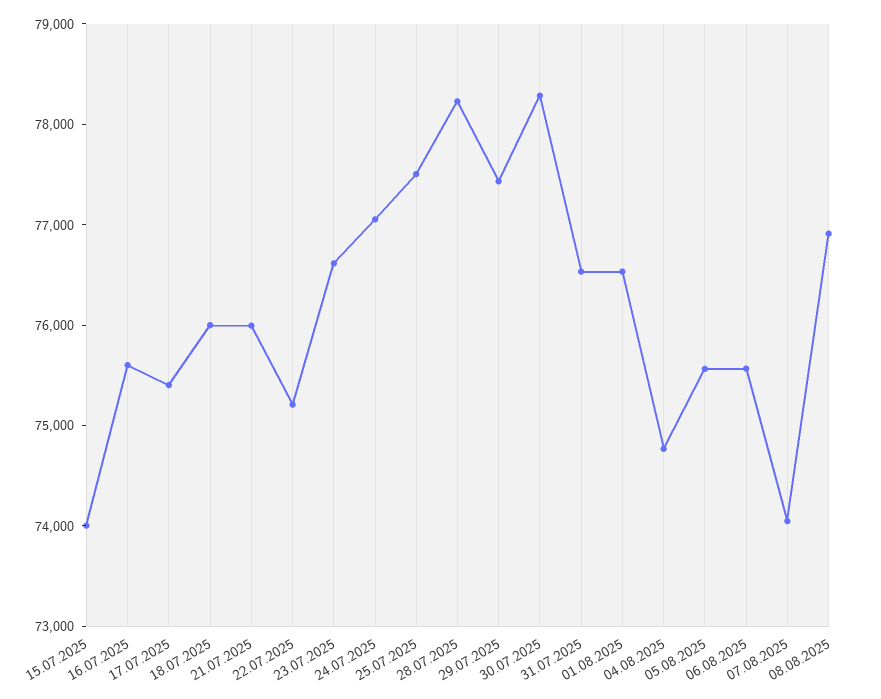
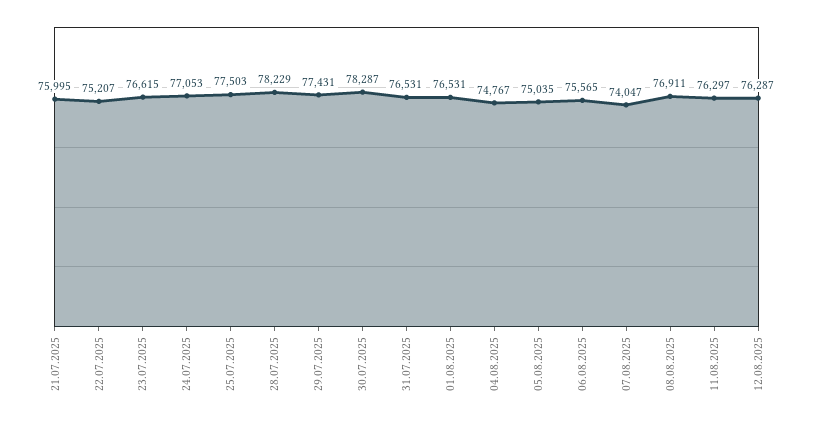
15.07.2025: 74000 -> none
16.07.2025: 75600 -> none
17.07.2025: 75400 -> none
18.07.2025: 76000 -> none
05.08.2025: 75600 -> 75035
11.08.2025: none -> 76297
12.08.2025: none -> 76287

